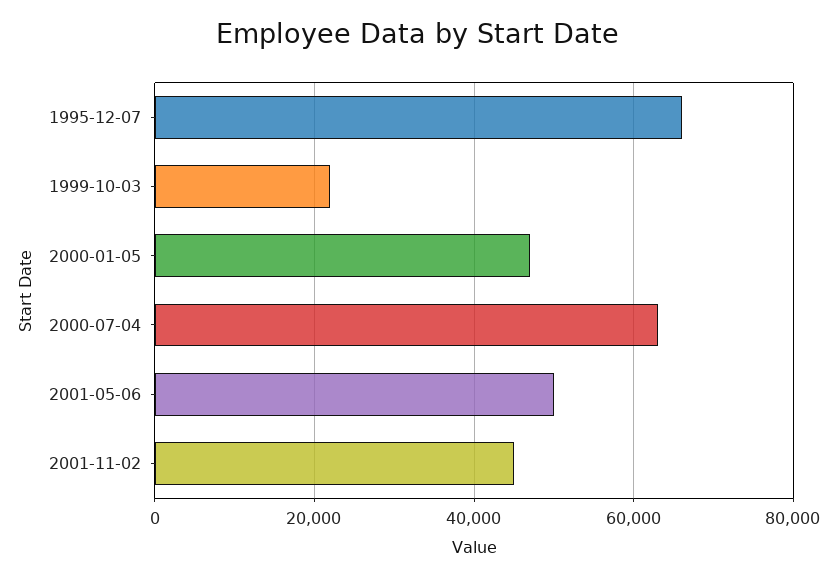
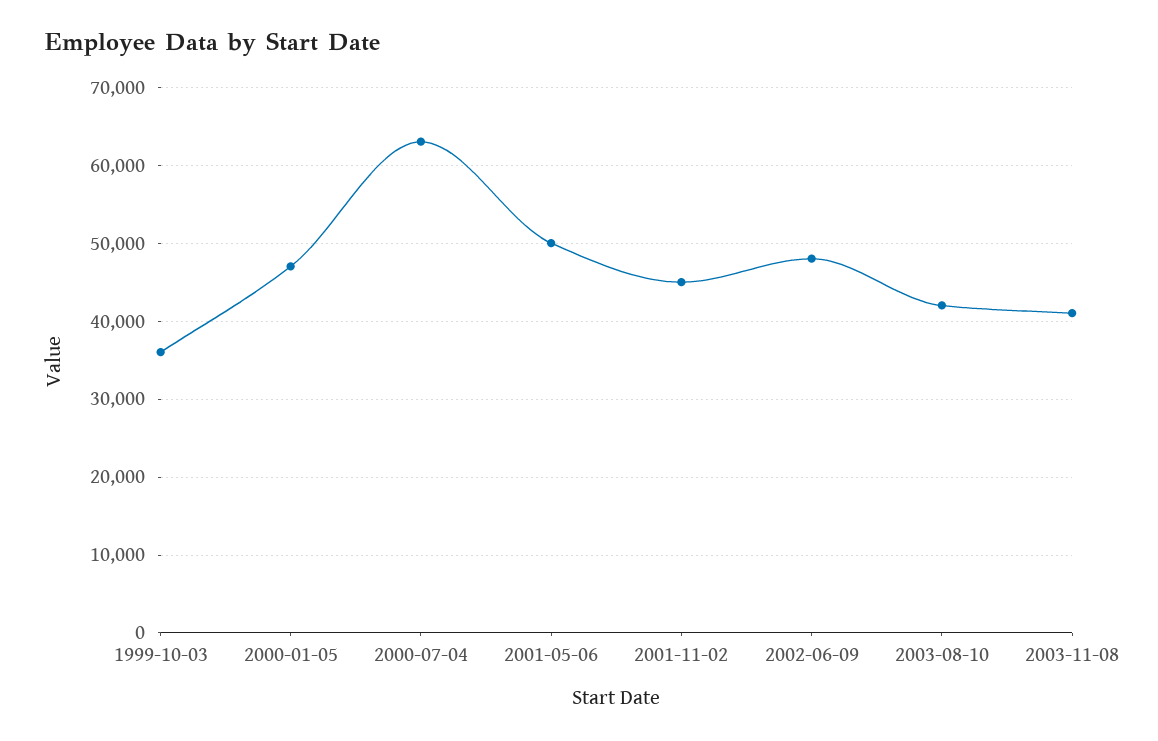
1995-12-07: 66000 -> none
1999-10-03: 22000 -> 36000
2002-06-09: none -> 48000
2003-08-10: none -> 42000
2003-11-08: none -> 41000

